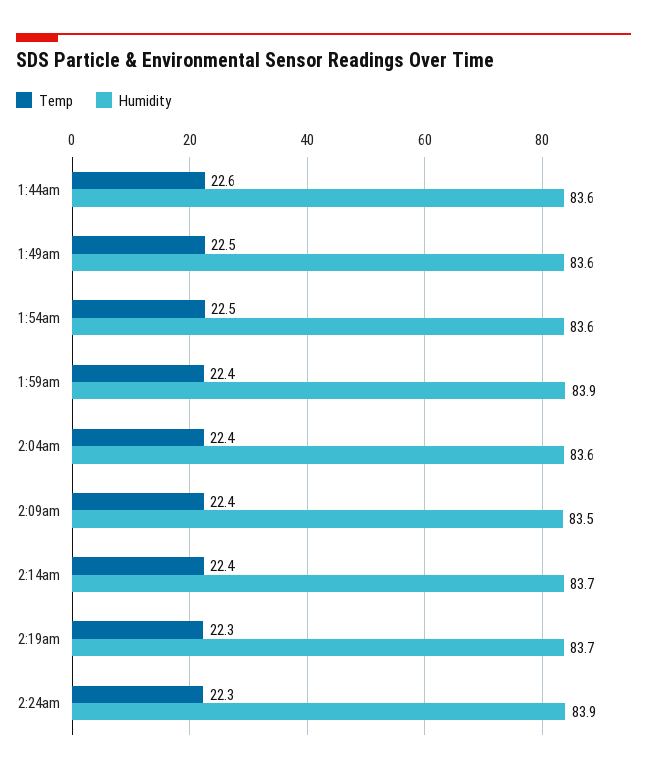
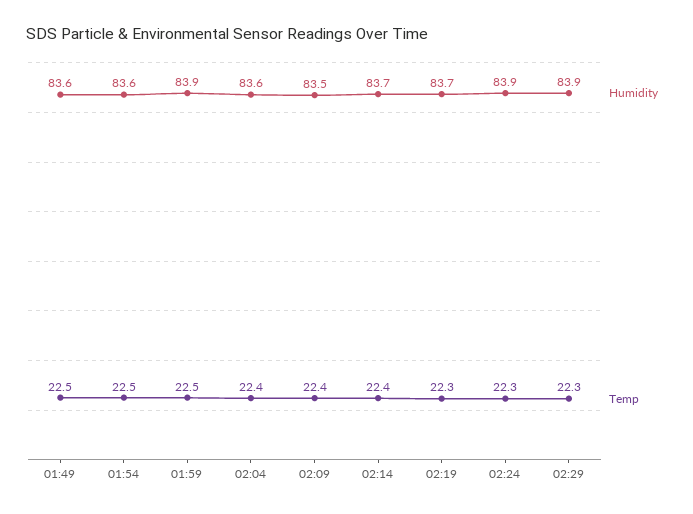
Temp, 1:44am: 22.6 -> none
Humidity, 1:44am: 83.6 -> none
Temp, 1:59am: 22.4 -> 22.5
Humidity, 02:29: none -> 83.9
Temp, 02:29: none -> 22.3

